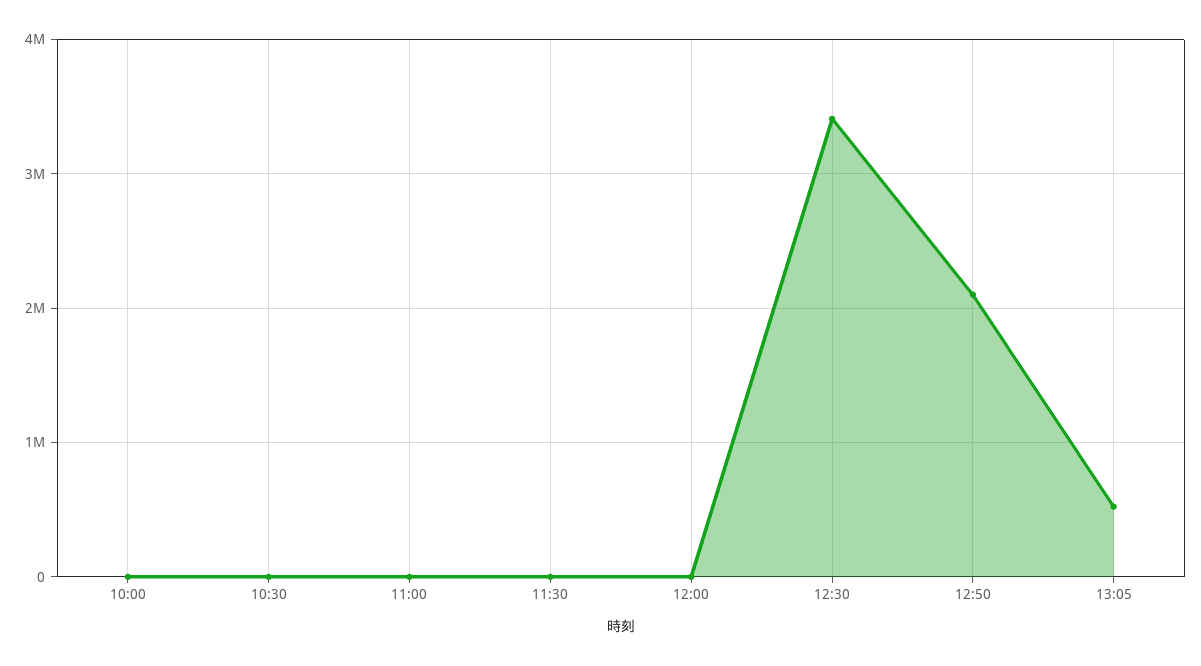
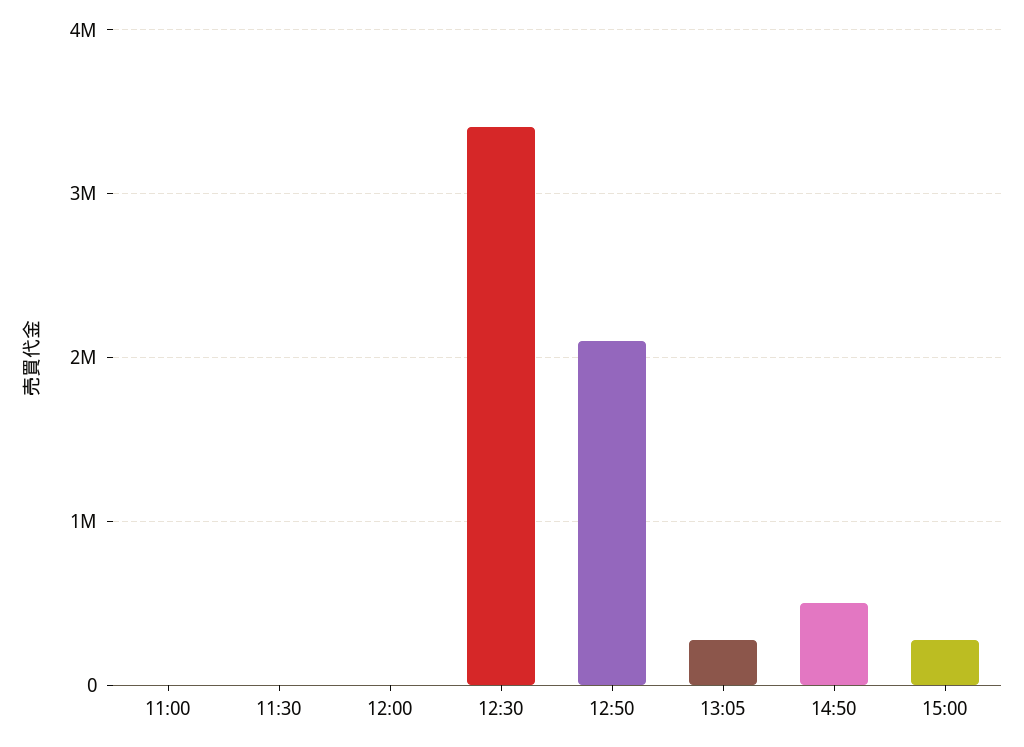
10:00: 0 -> none
10:30: 0 -> none
13:05: 500000 -> 300000
14:50: none -> 500000
15:00: none -> 300000

